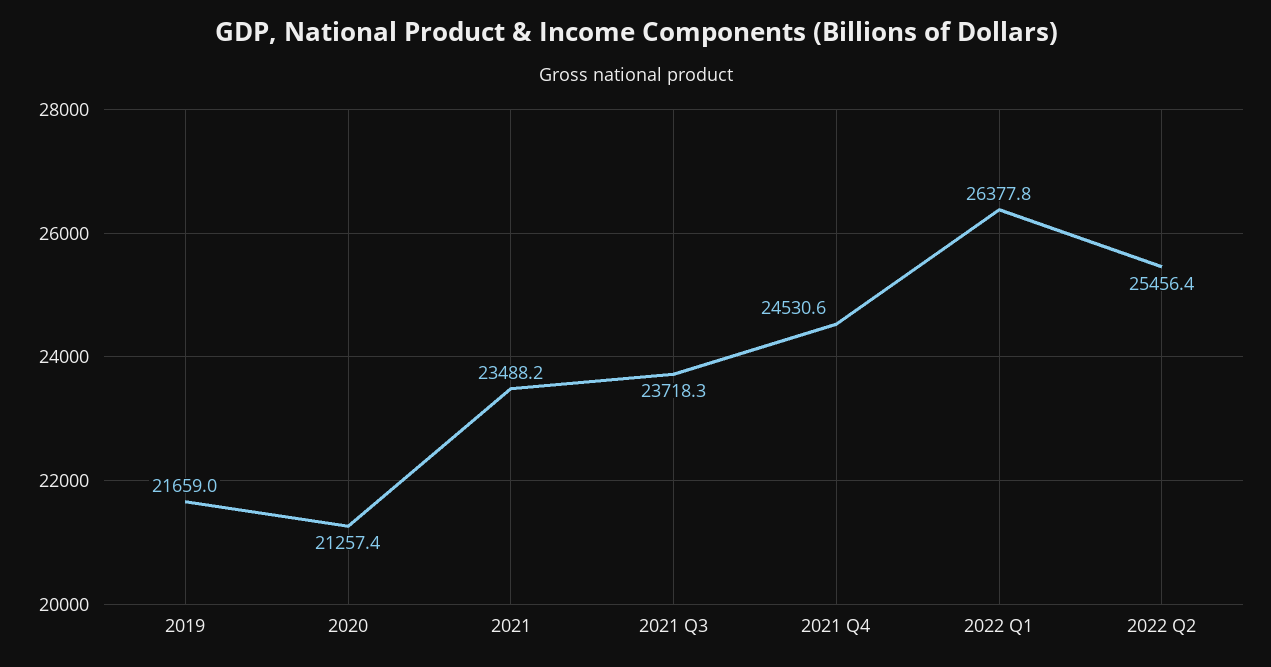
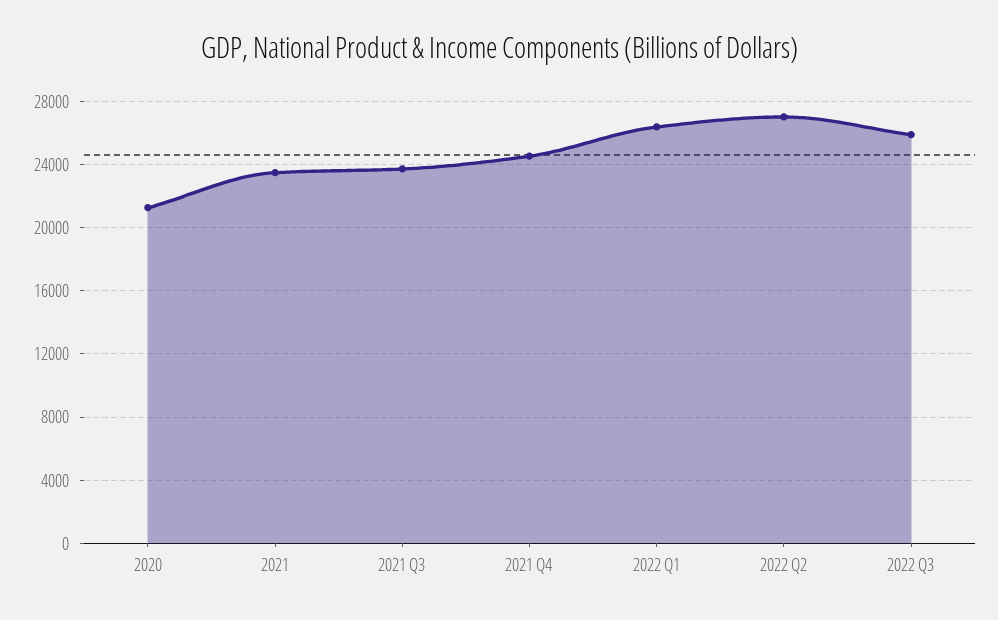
2019: 21659 -> none
2022 Q2: 25456.4 -> 27000
2022 Q3: none -> 26000

